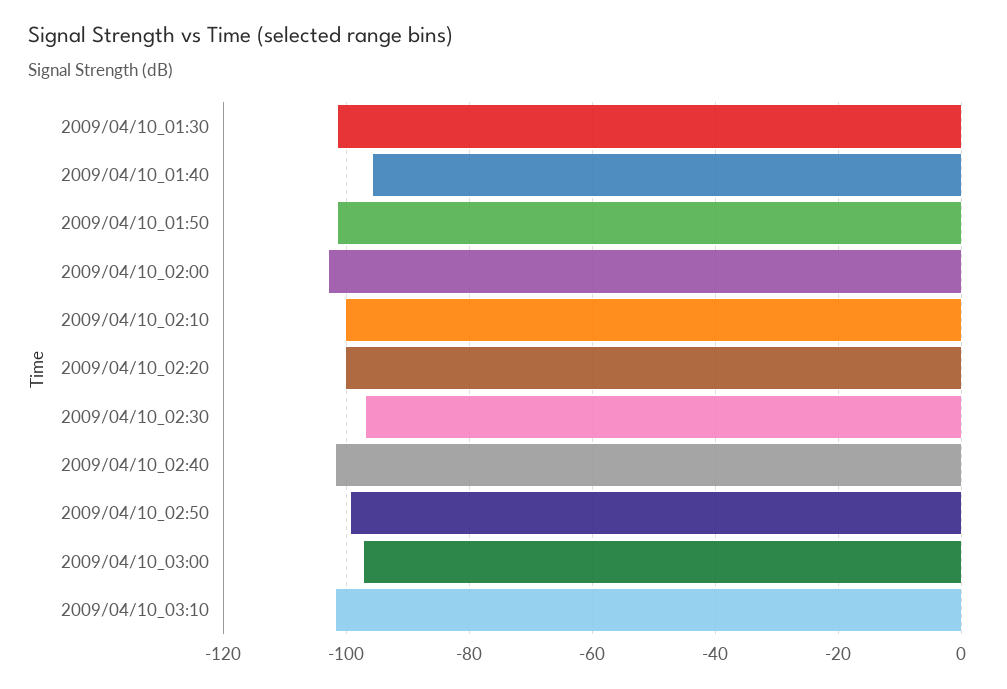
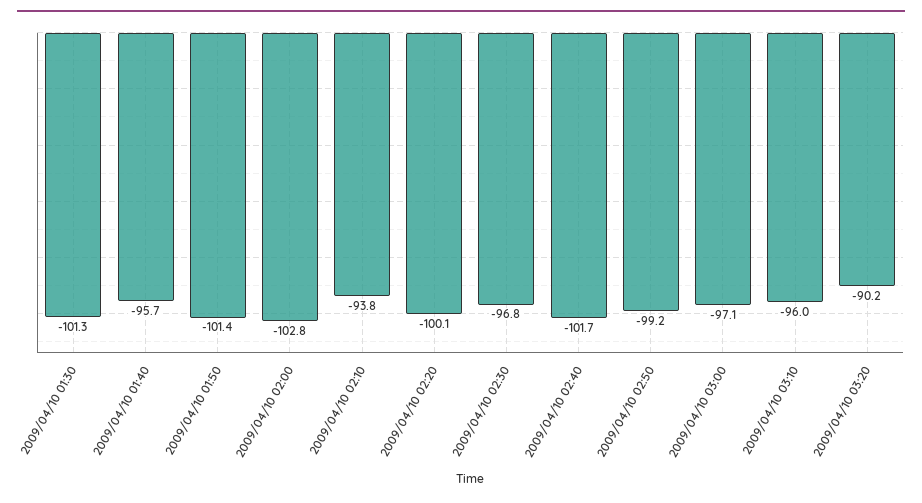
2009/04/10_02:10: -100 -> -93.8
2009/04/10_03:10: -102 -> -96
2009/04/10 03:20: none -> -90.2

